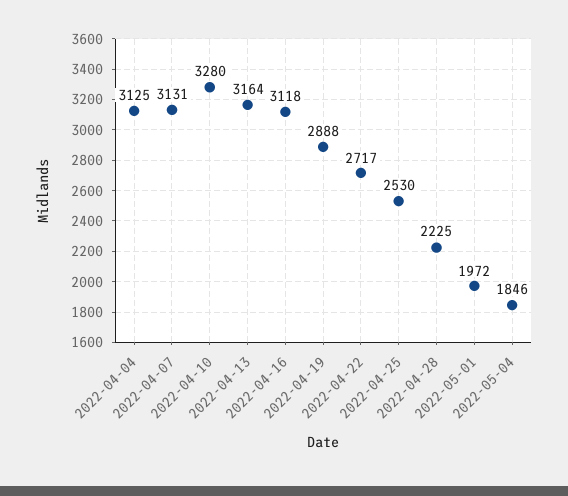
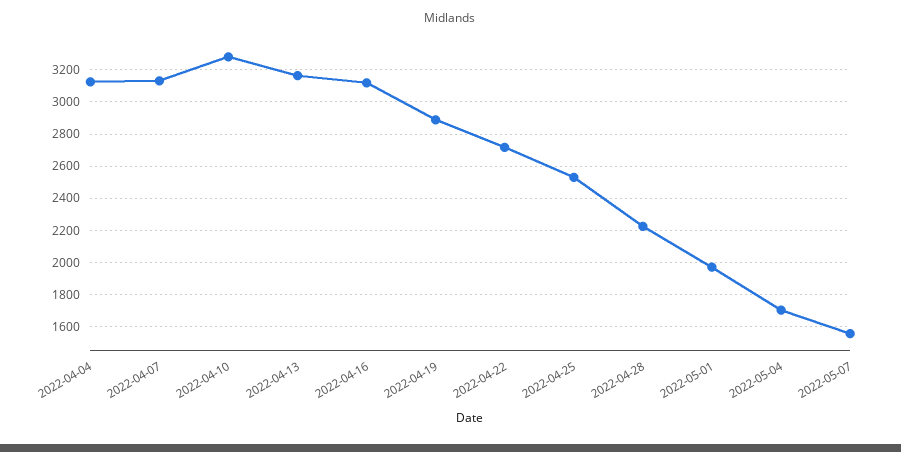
2022-05-04: 1846 -> 1700
2022-05-07: none -> 1550

